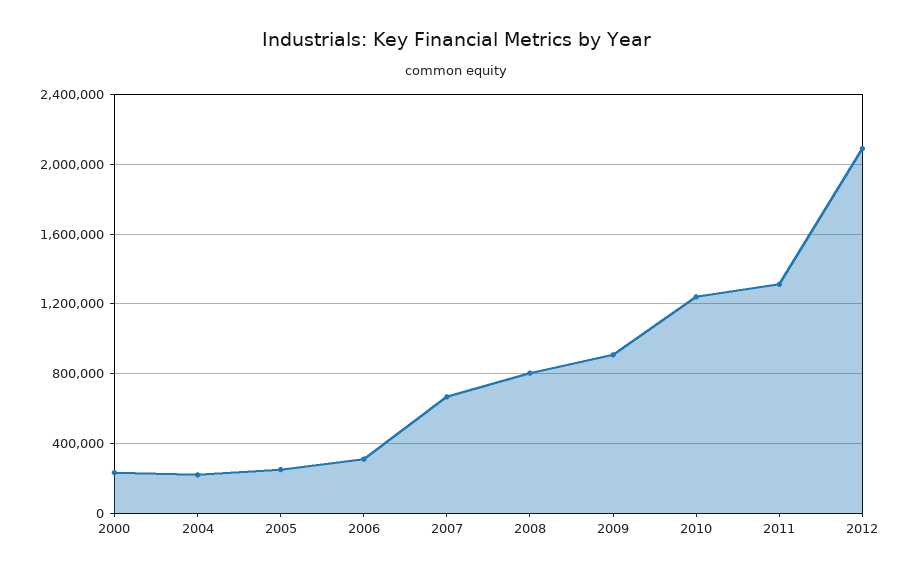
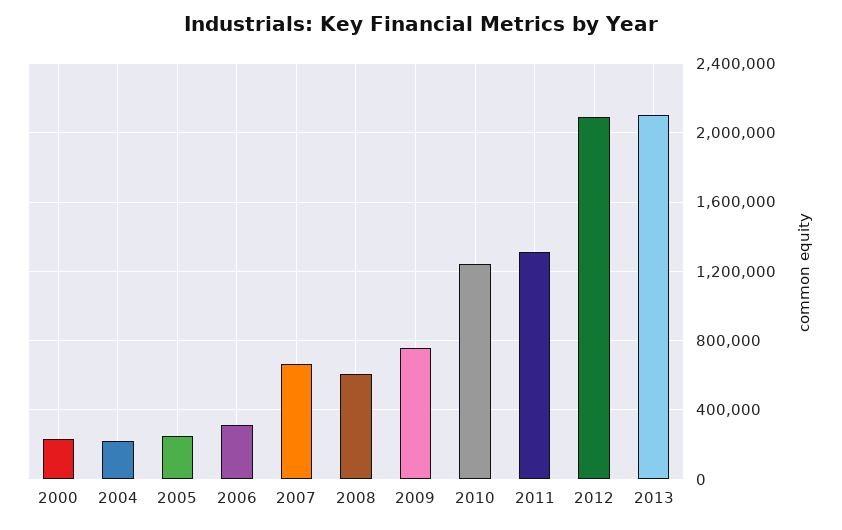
2008: 800000 -> 600000
2009: 900000 -> 750000
2013: none -> 2100000

